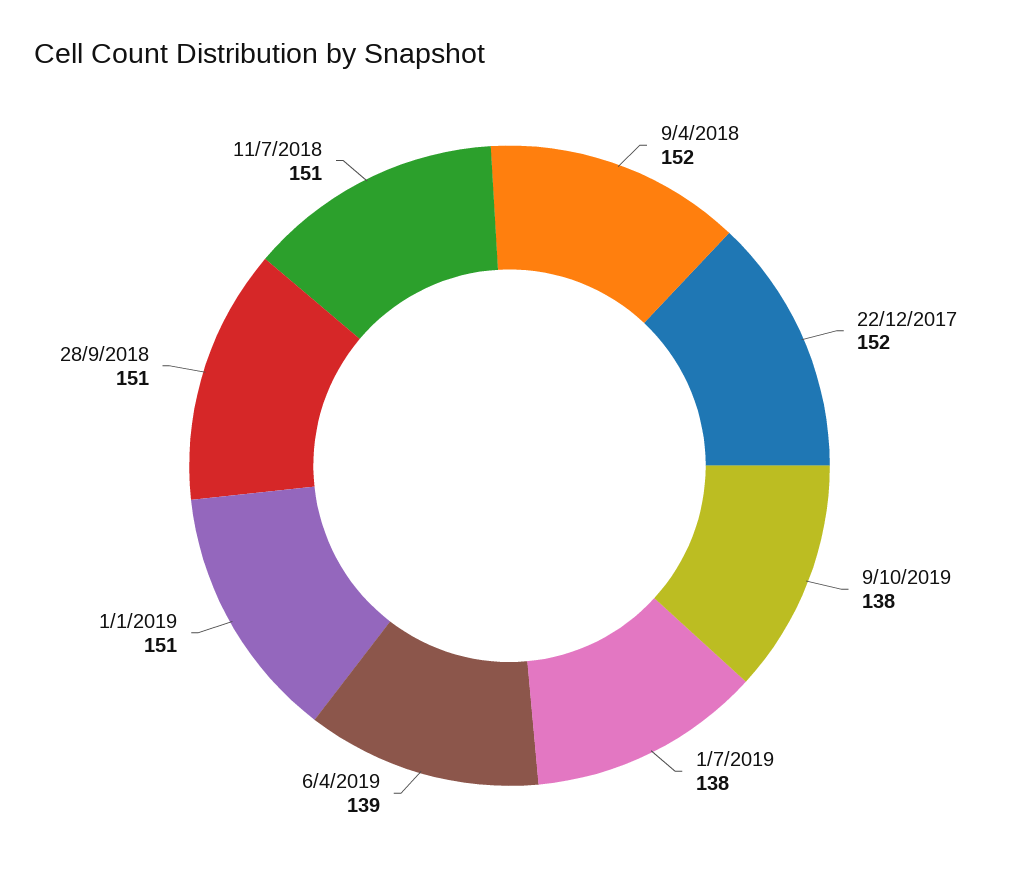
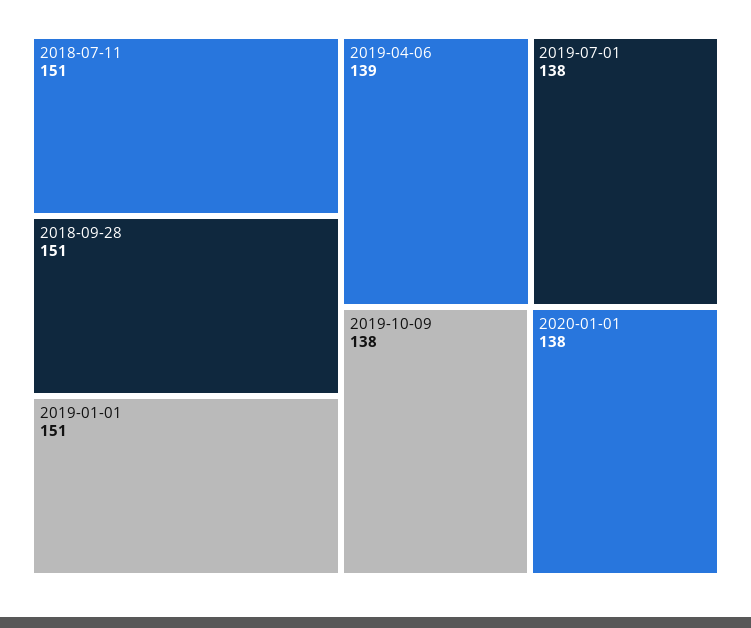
9/4/2018: 152 -> none
22/12/2017: 152 -> none
2020-01-01: none -> 138

